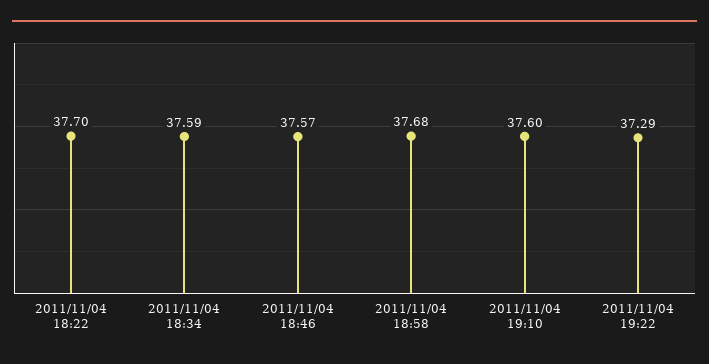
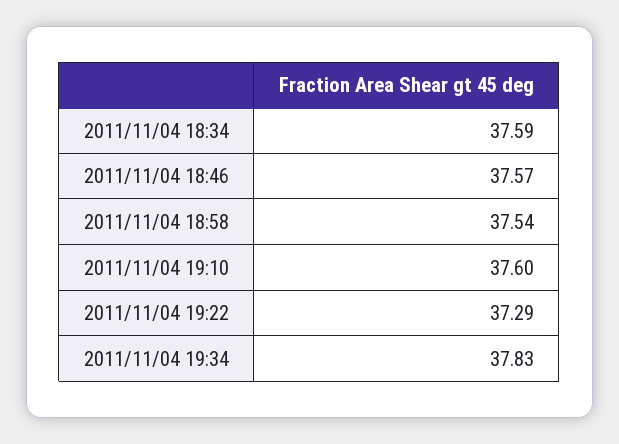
2011/11/04 18:22: 37.7 -> none
2011/11/04 18:58: 37.68 -> 37.54
2011/11/04 19:34: none -> 37.83

